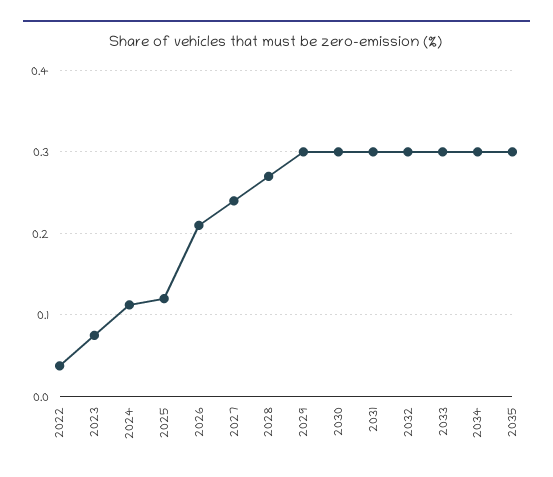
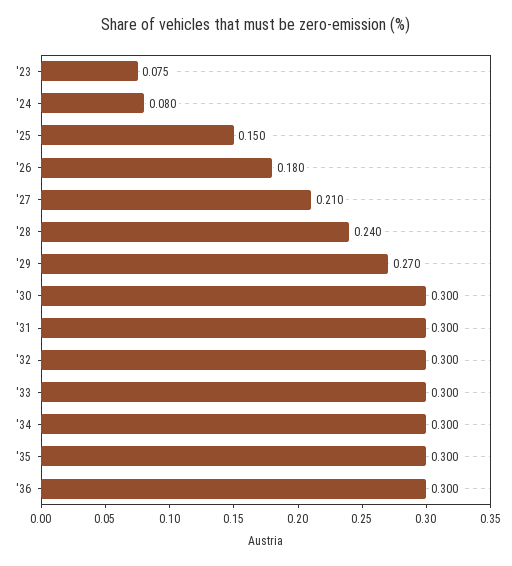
2022: 0.04 -> none
2024: 0.11 -> 0.08
2025: 0.12 -> 0.15
2026: 0.21 -> 0.18
2027: 0.24 -> 0.21
2028: 0.27 -> 0.24
2029: 0.3 -> 0.27
'36: none -> 0.3

